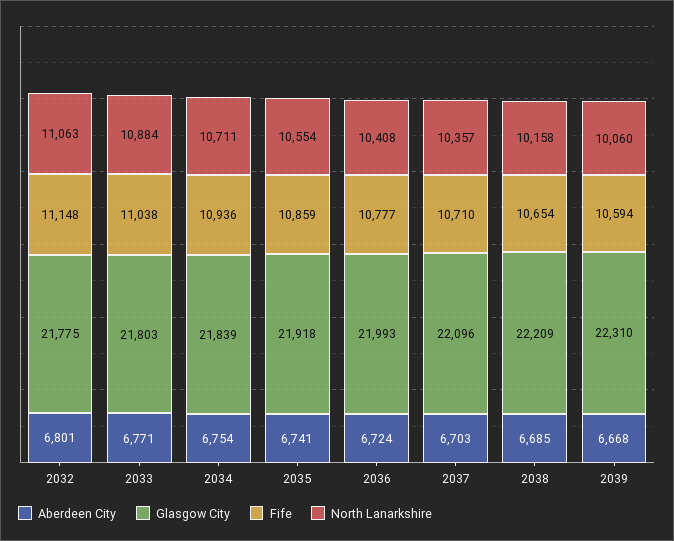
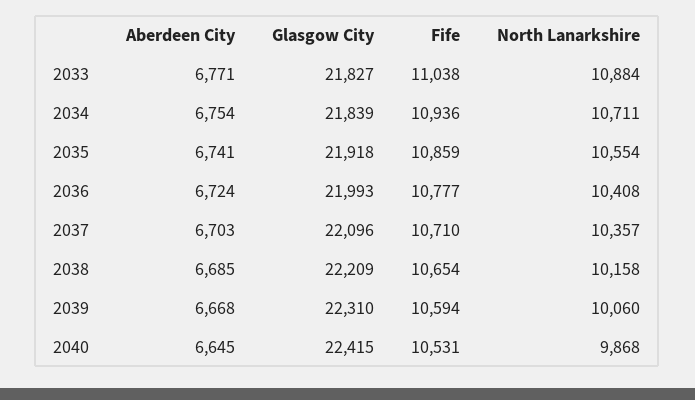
Aberdeen City, 2032: 6801 -> none
Glasgow City, 2032: 21775 -> none
Fife, 2032: 11148 -> none
North Lanarkshire, 2032: 11063 -> none
Glasgow City, 2033: 21803 -> 21827
Aberdeen City, 2040: none -> 6645
Glasgow City, 2040: none -> 22415
Fife, 2040: none -> 10531
North Lanarkshire, 2040: none -> 9868

